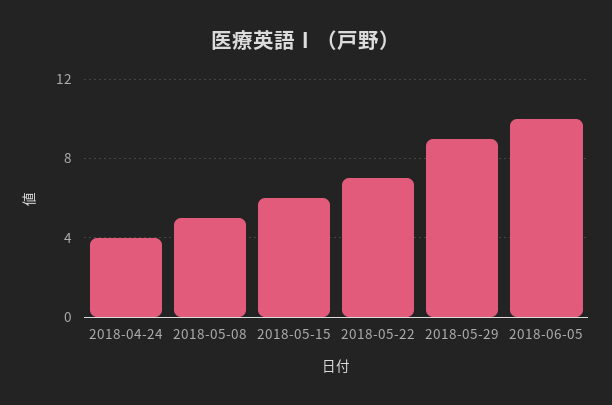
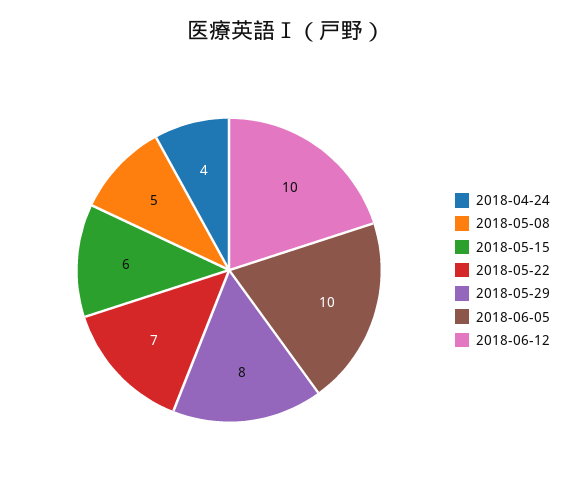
2018-05-29: 9 -> 8
2018-06-12: none -> 10

